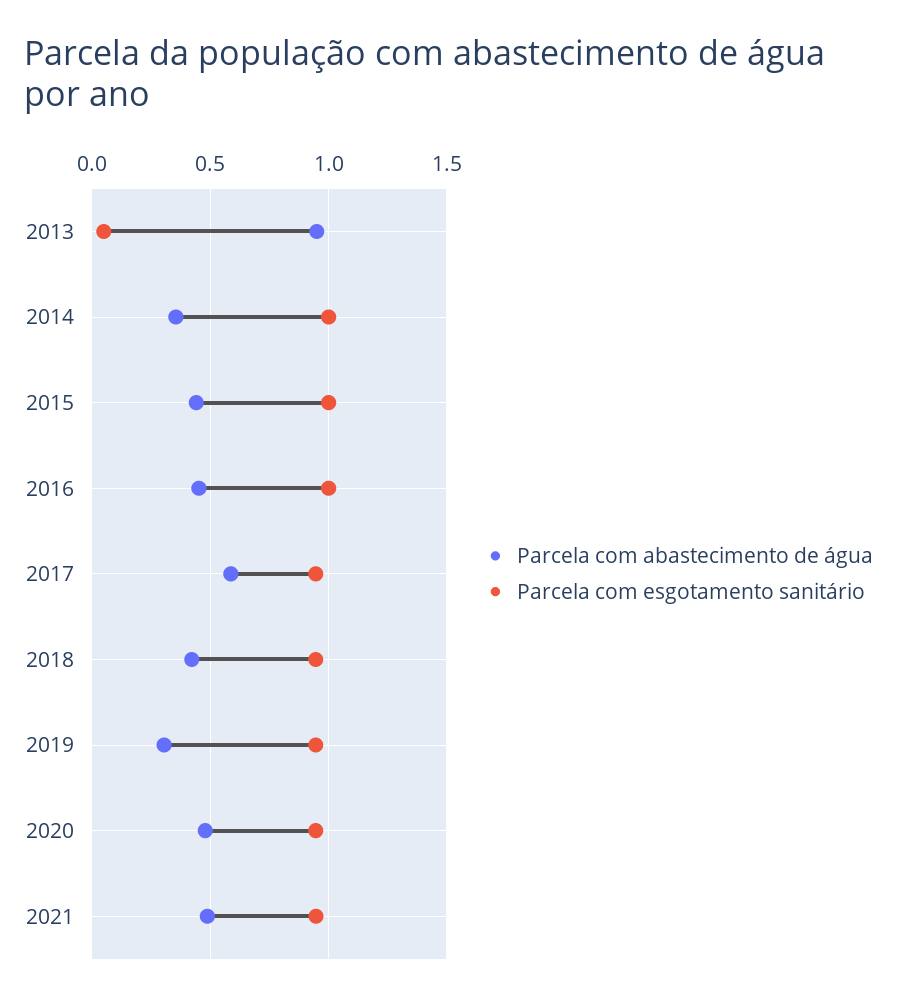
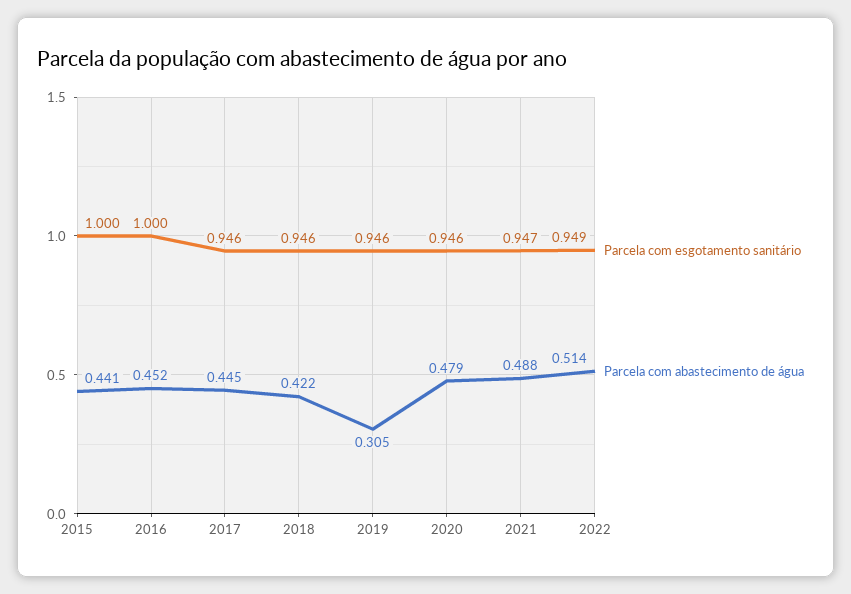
Parcela com abastecimento de água, 2013: 0.95 -> none
Parcela com esgotamento sanitário, 2013: 0.05 -> none
Parcela com abastecimento de água, 2014: 0.35 -> none
Parcela com esgotamento sanitário, 2014: 1 -> none
Parcela com abastecimento de água, 2017: 0.6 -> 0.445
Parcela com esgotamento sanitário, 2022: none -> 0.949
Parcela com abastecimento de água, 2022: none -> 0.514

